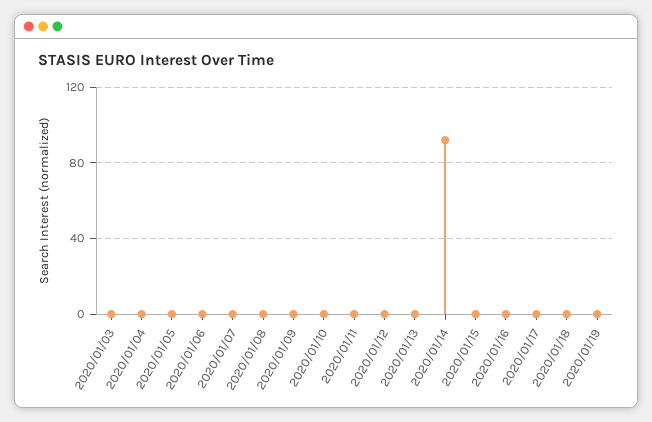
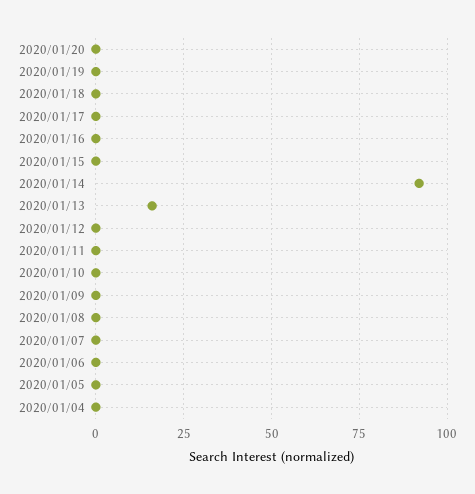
2020/01/03: 0 -> none
2020/01/13: 0 -> 15
2020/01/20: none -> 0

